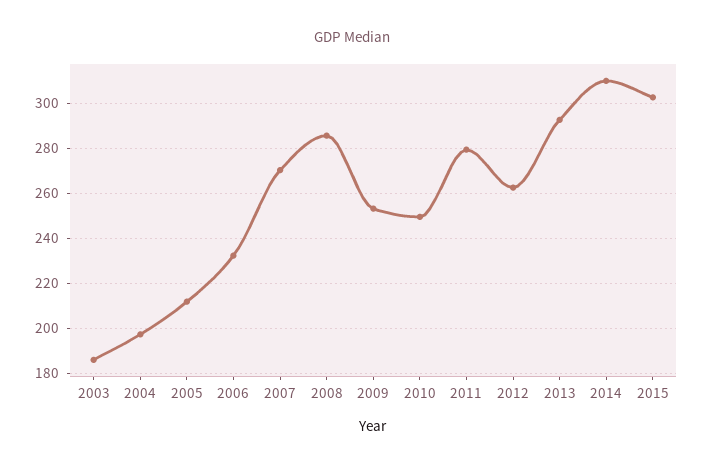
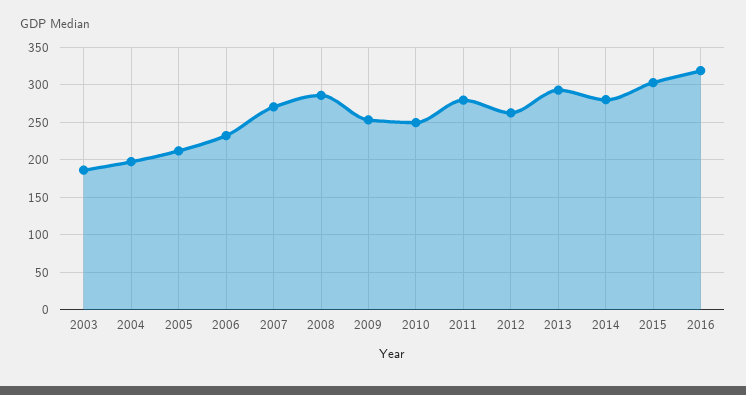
2014: 310 -> 280
2016: none -> 320

